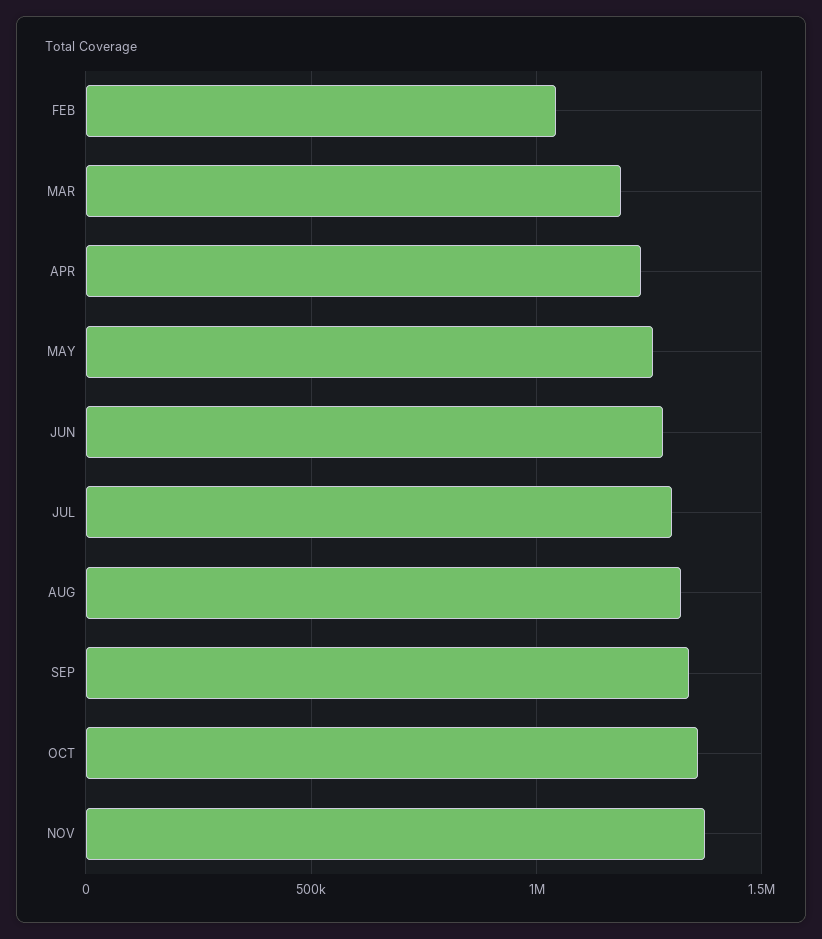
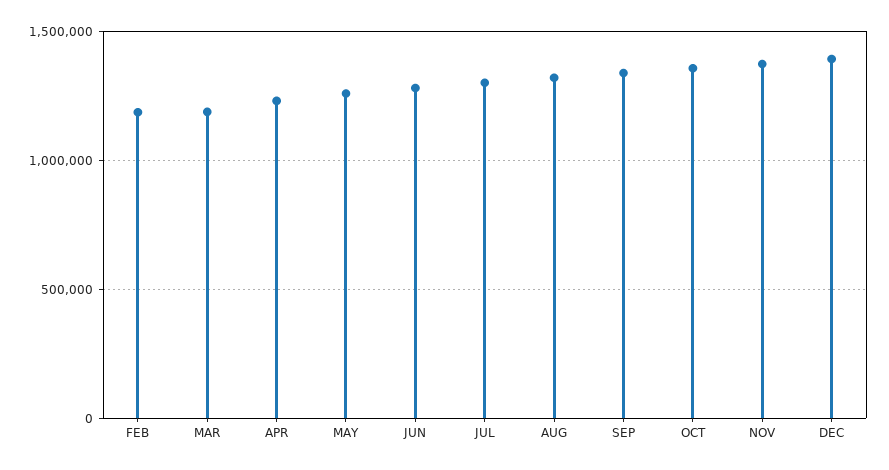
FEB: 1050000 -> 1200000
DEC: none -> 1400000

